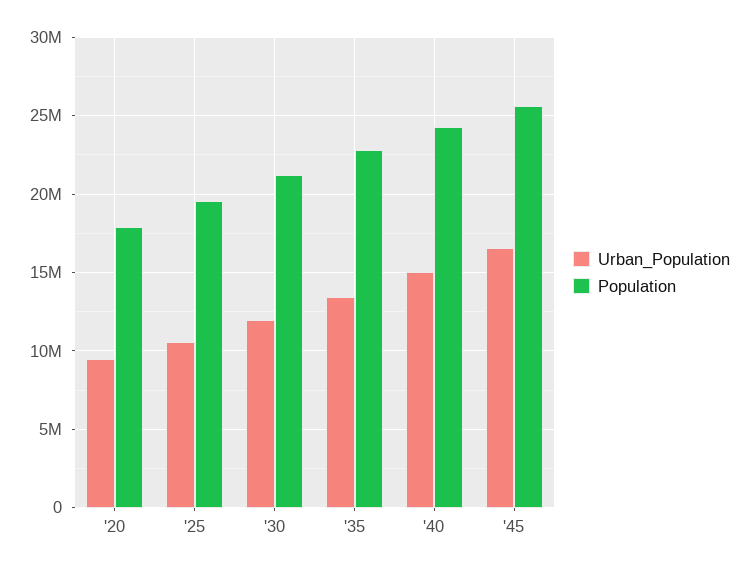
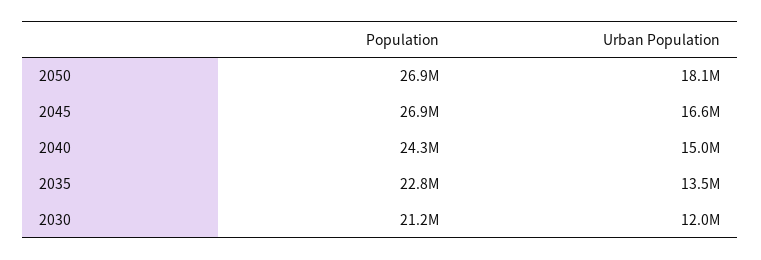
Urban_Population, '20: 9500000 -> none
Population, '20: 18000000 -> none
Urban_Population, '25: 10500000 -> none
Population, '25: 19500000 -> none
Population, '45: 25500000 -> 26900000
Population, 2050: none -> 26900000
Urban_Population, 2050: none -> 18100000

